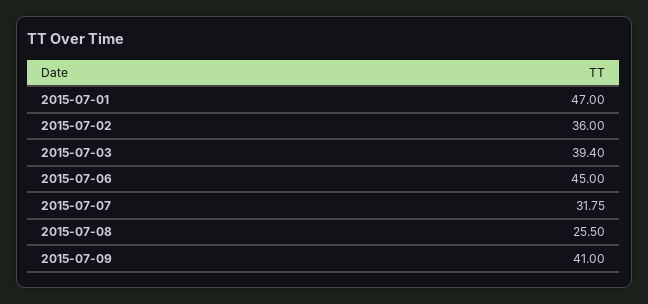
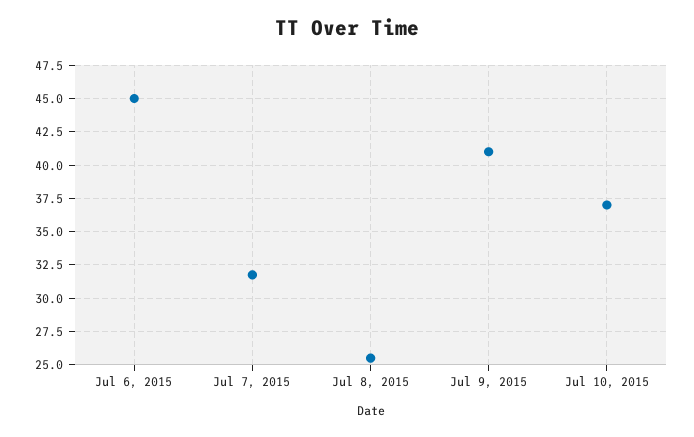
2015-07-01: 47 -> none
2015-07-02: 36 -> none
2015-07-03: 39.4 -> none
Jul 10, 2015: none -> 37

